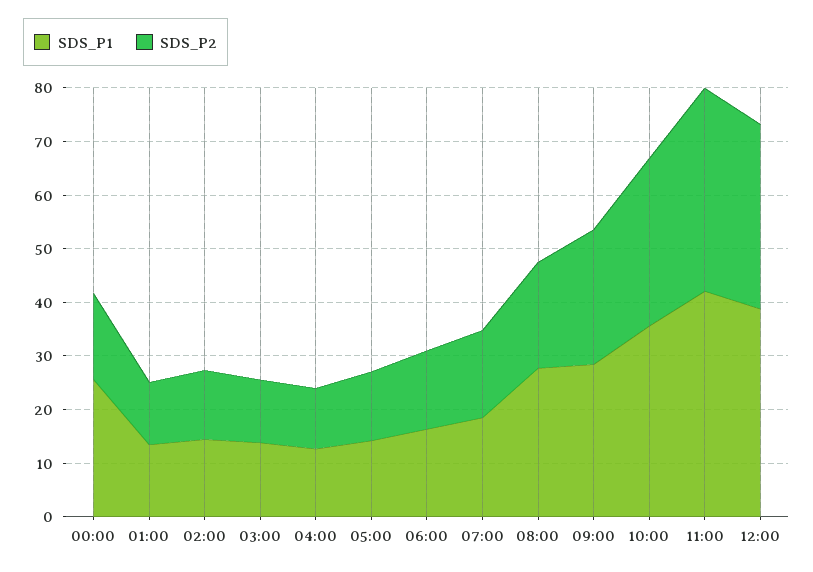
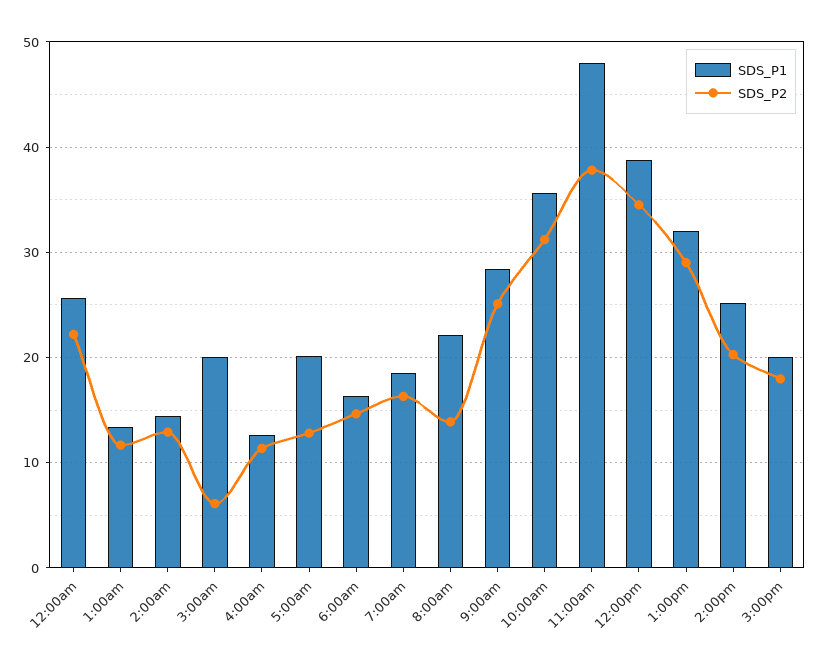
SDS_P2, 00:00: 16 -> 22
SDS_P1, 03:00: 14 -> 20
SDS_P2, 03:00: 12 -> 6
SDS_P1, 05:00: 14 -> 20
SDS_P1, 08:00: 28 -> 22
SDS_P2, 08:00: 20 -> 14
SDS_P1, 11:00: 42 -> 48
SDS_P1, 1:00pm: none -> 32
SDS_P2, 1:00pm: none -> 29
SDS_P1, 2:00pm: none -> 25
SDS_P2, 2:00pm: none -> 20
SDS_P1, 3:00pm: none -> 20
SDS_P2, 3:00pm: none -> 18

